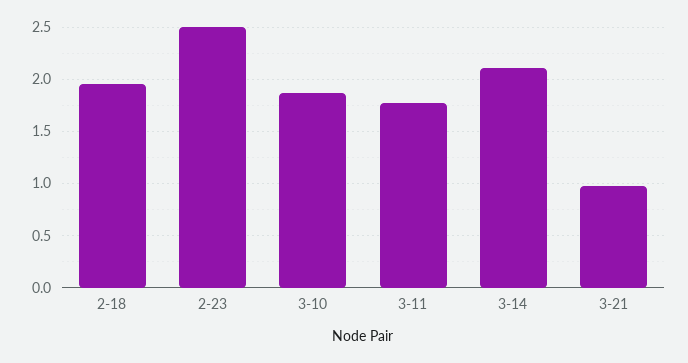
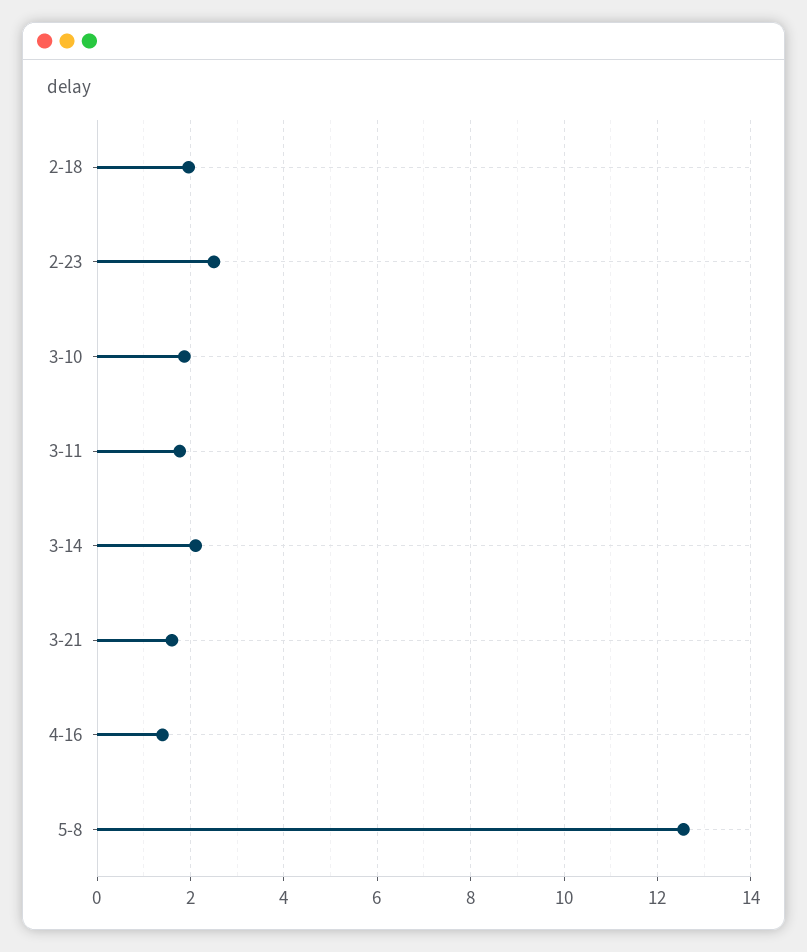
3-21: 1 -> 1.6
4-16: none -> 1.4
5-8: none -> 12.6

